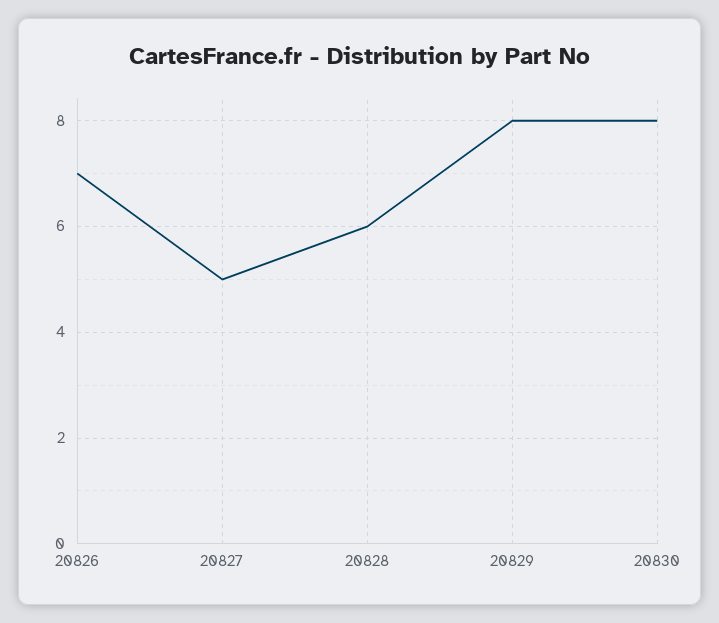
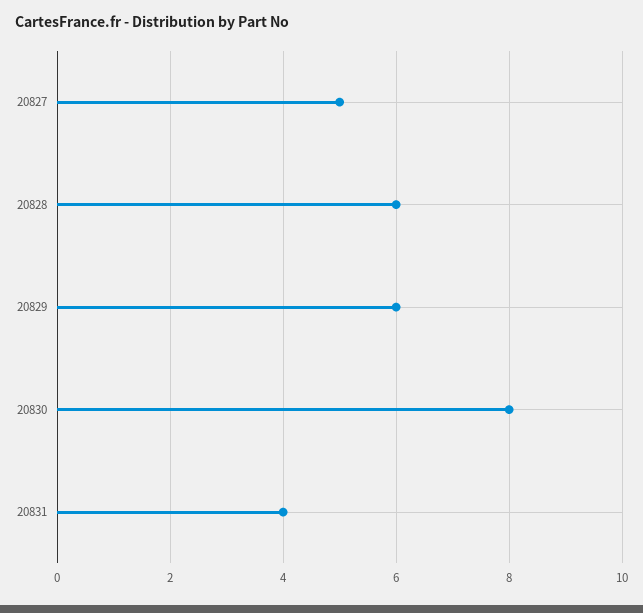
20826: 7 -> none
20829: 8 -> 6
20831: none -> 4

